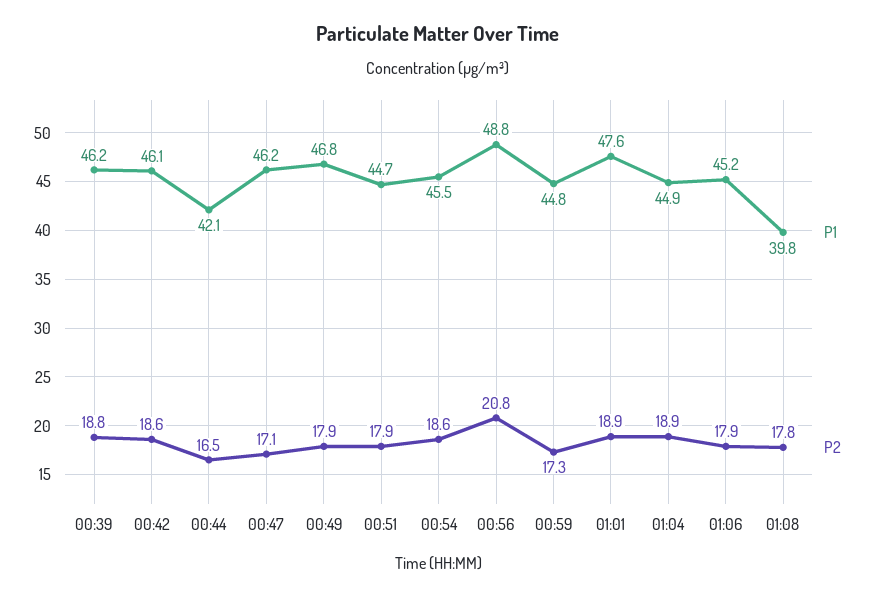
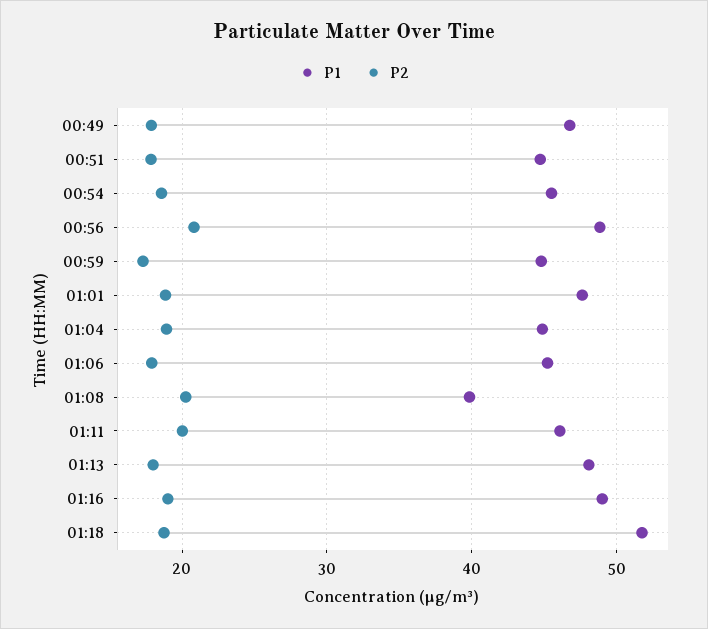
P1, 00:39: 46.2 -> none
P2, 00:39: 18.8 -> none
P1, 00:42: 46.1 -> none
P2, 00:42: 18.6 -> none
P1, 00:44: 42.1 -> none
P2, 00:44: 16.5 -> none
P1, 00:47: 46.2 -> none
P2, 00:47: 17.1 -> none
P2, 01:08: 17.8 -> 20
P1, 01:11: none -> 46
P2, 01:11: none -> 20
P1, 01:13: none -> 48
P2, 01:13: none -> 18
P1, 01:16: none -> 49
P2, 01:16: none -> 19
P1, 01:18: none -> 52
P2, 01:18: none -> 19

